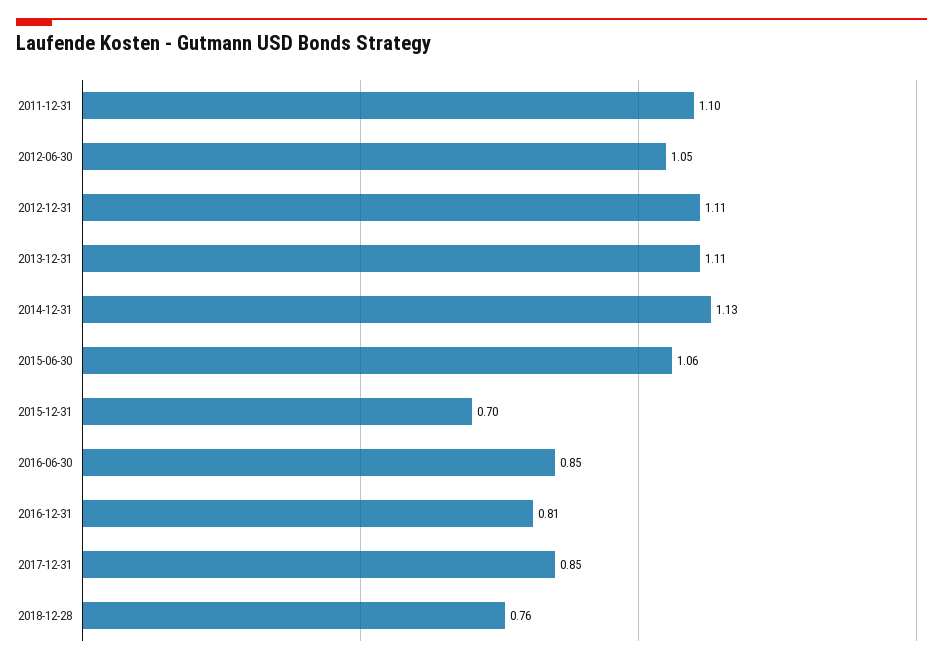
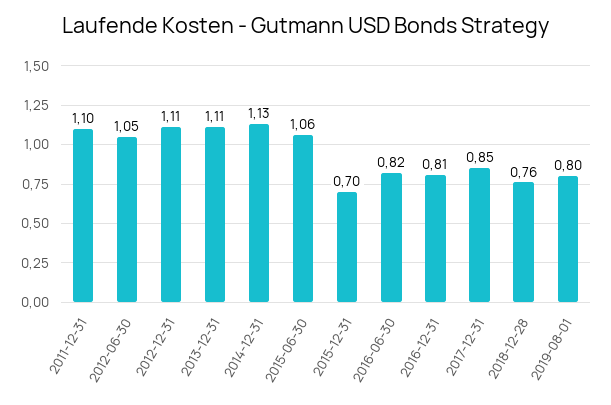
2016-06-30: 0.85 -> 0.82
2019-08-01: none -> 0.8

